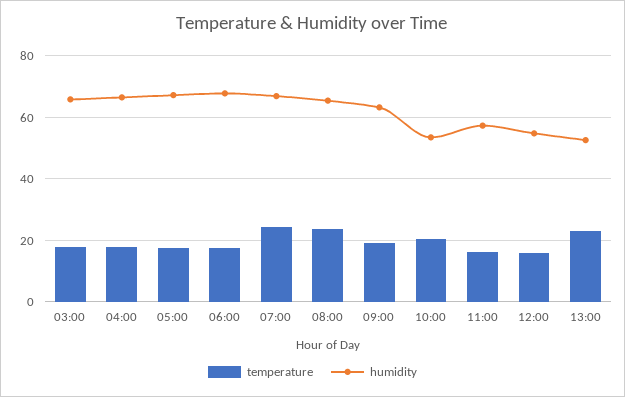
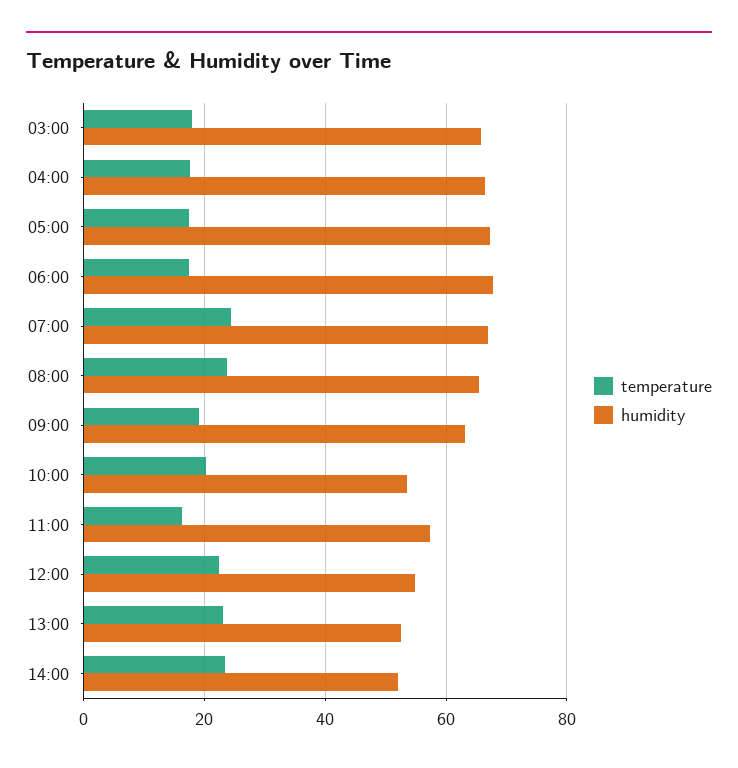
temperature, 12:00: 16 -> 22
temperature, 14:00: none -> 24
humidity, 14:00: none -> 52

